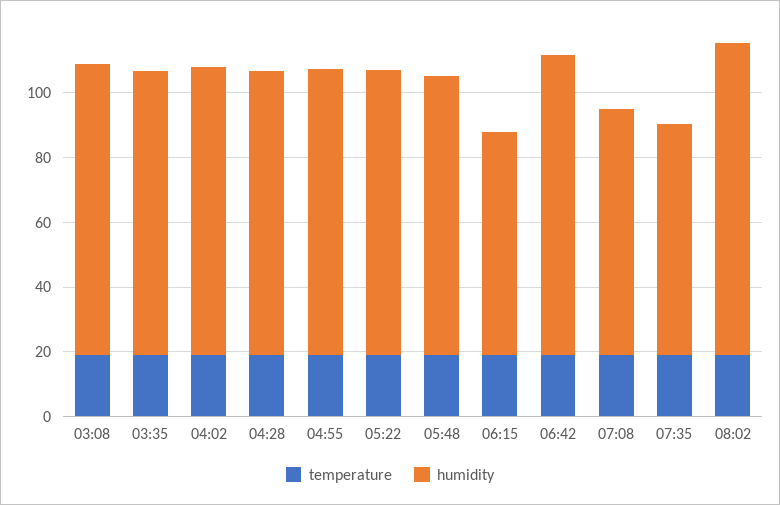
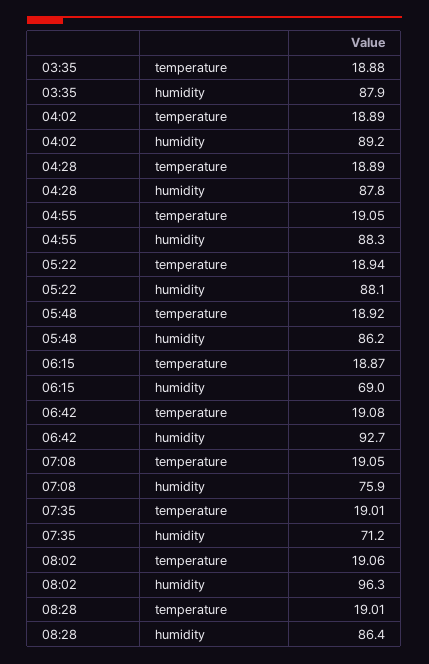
temperature, 03:08: 20 -> none
humidity, 03:08: 90 -> none
temperature, 08:28: none -> 19.01
humidity, 08:28: none -> 86.4

